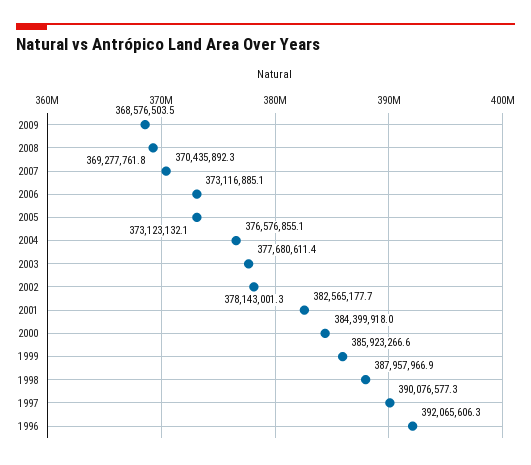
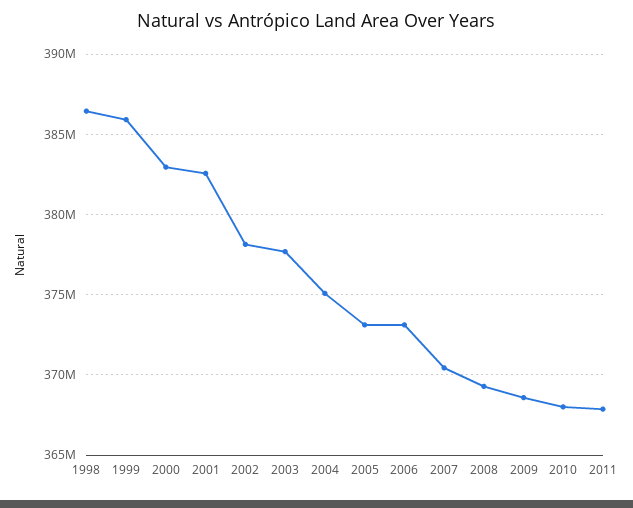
2004: 376576855.1 -> 375000000
2000: 384399918 -> 383000000
1998: 387957966.9 -> 386500000
1997: 390076577.3 -> none
1996: 392065606.3 -> none
2010: none -> 368000000
2011: none -> 368000000

